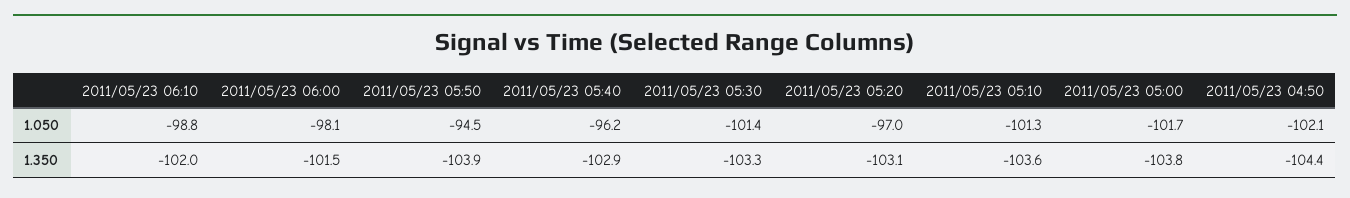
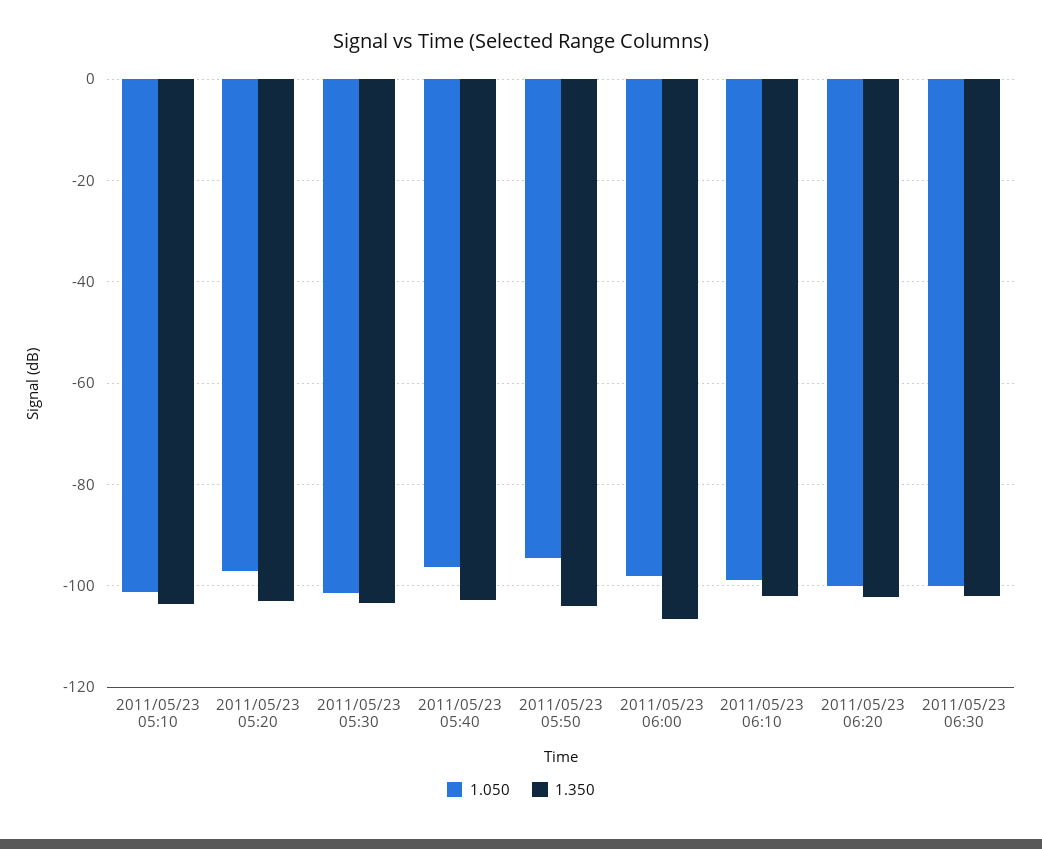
1.050, 2011/05/23 05:00: -101.7 -> none
1.050, 2011/05/23 04:50: -102.1 -> none
1.350, 2011/05/23 06:00: -101.5 -> -106
1.350, 2011/05/23 05:00: -103.8 -> none
1.350, 2011/05/23 04:50: -104.4 -> none
1.050, 2011/05/23 06:20: none -> -100
1.350, 2011/05/23 06:20: none -> -102
1.050, 2011/05/23 06:30: none -> -100
1.350, 2011/05/23 06:30: none -> -102

